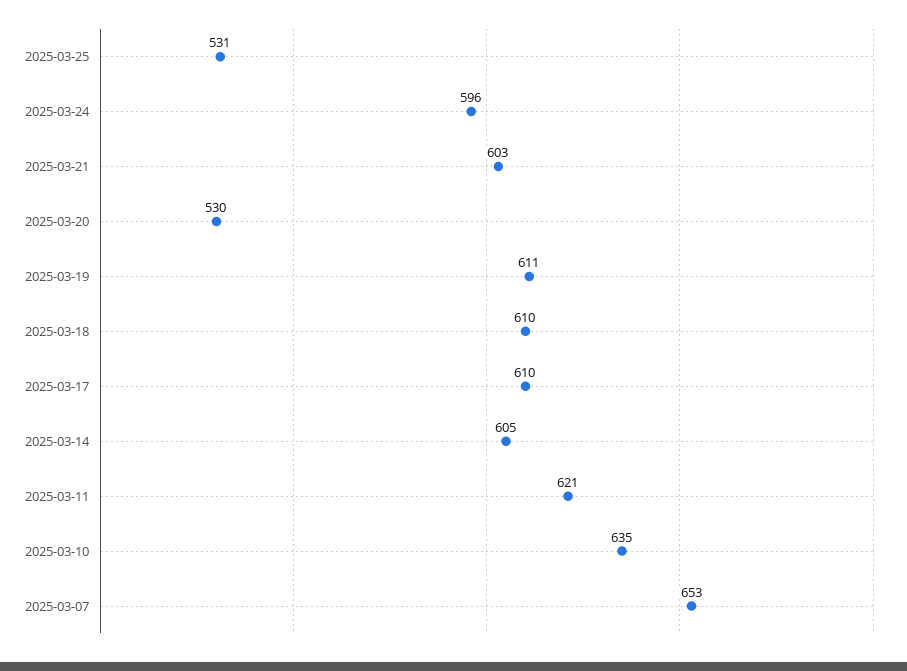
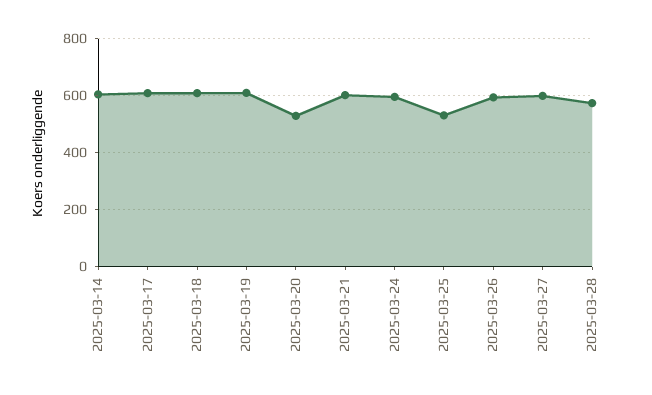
2025-03-11: 621 -> none
2025-03-10: 635 -> none
2025-03-07: 653 -> none
2025-03-26: none -> 600
2025-03-27: none -> 600
2025-03-28: none -> 575

